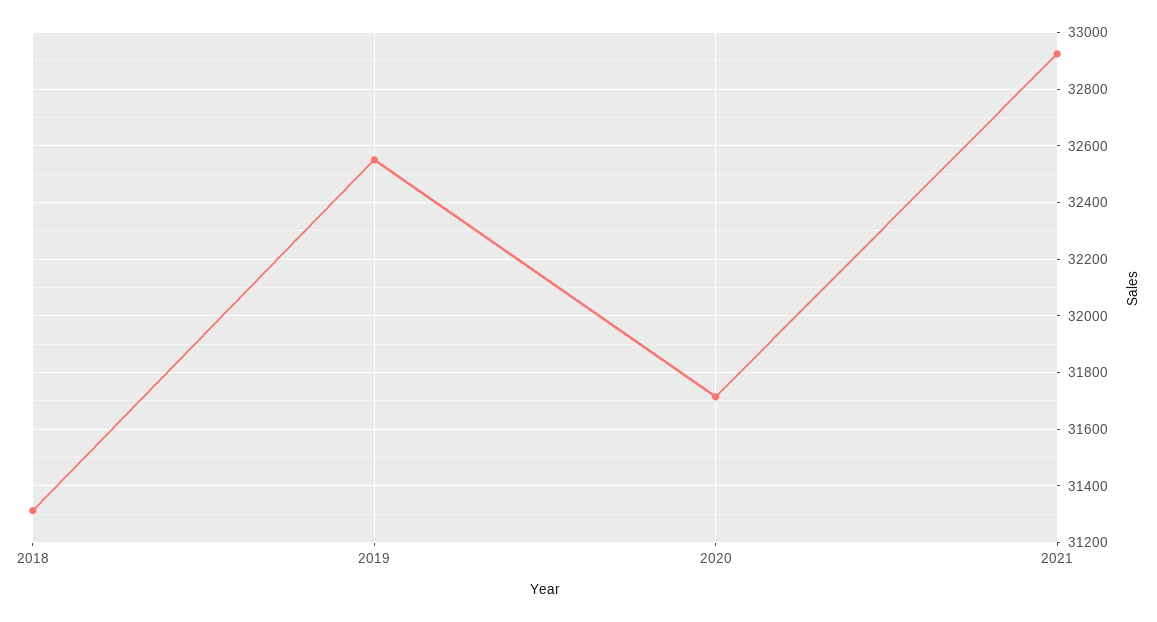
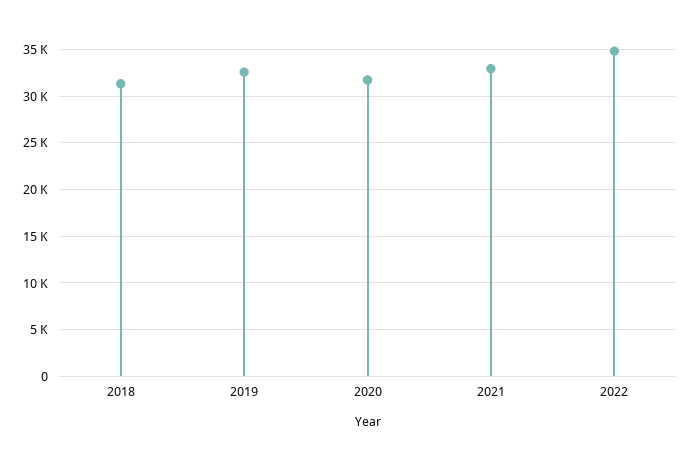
2022: none -> 35000

